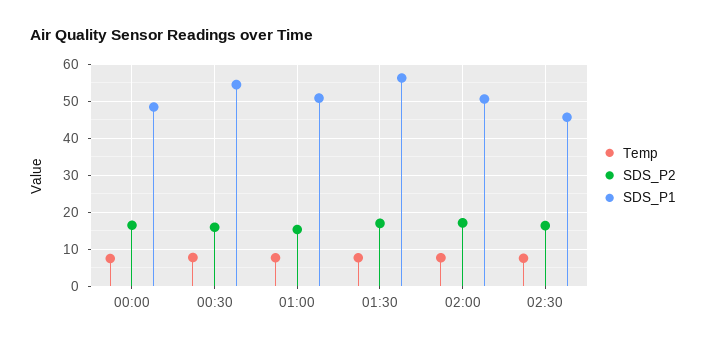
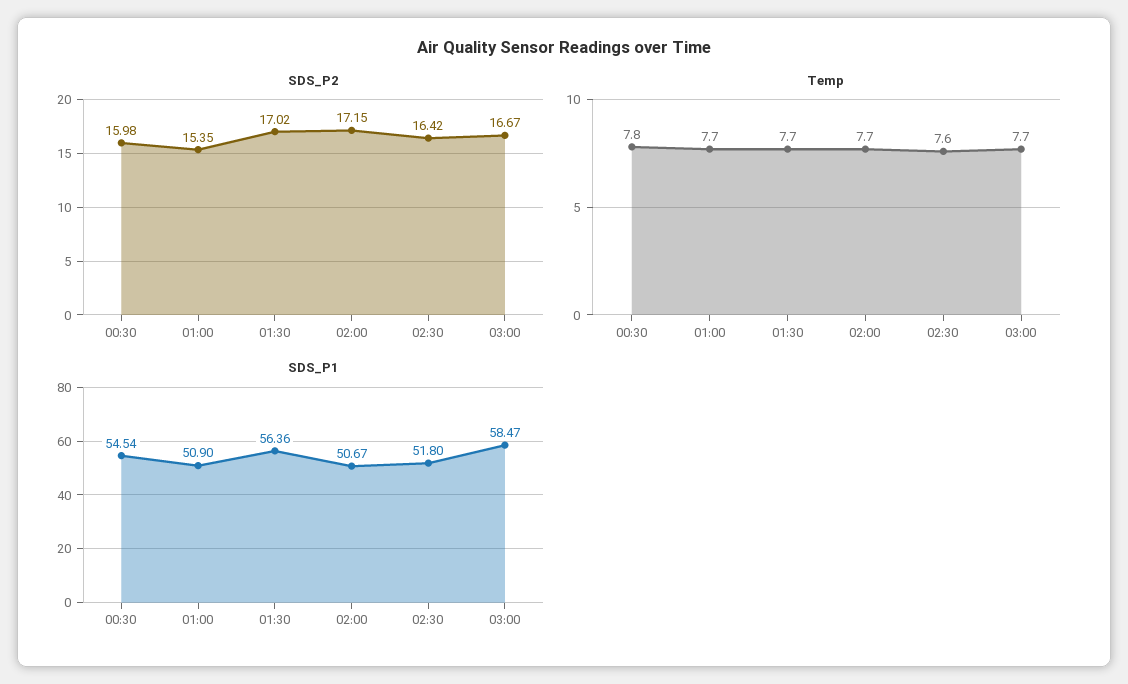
Temp, 00:00: 8 -> none
SDS_P2, 00:00: 16 -> none
SDS_P1, 00:00: 48 -> none
SDS_P1, 02:30: 46 -> 51.8
SDS_P2, 03:00: none -> 16.67
Temp, 03:00: none -> 7.7
SDS_P1, 03:00: none -> 58.47

